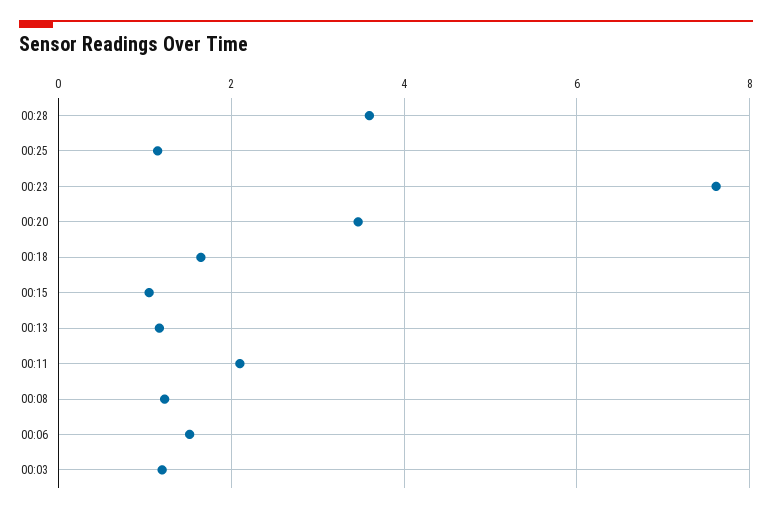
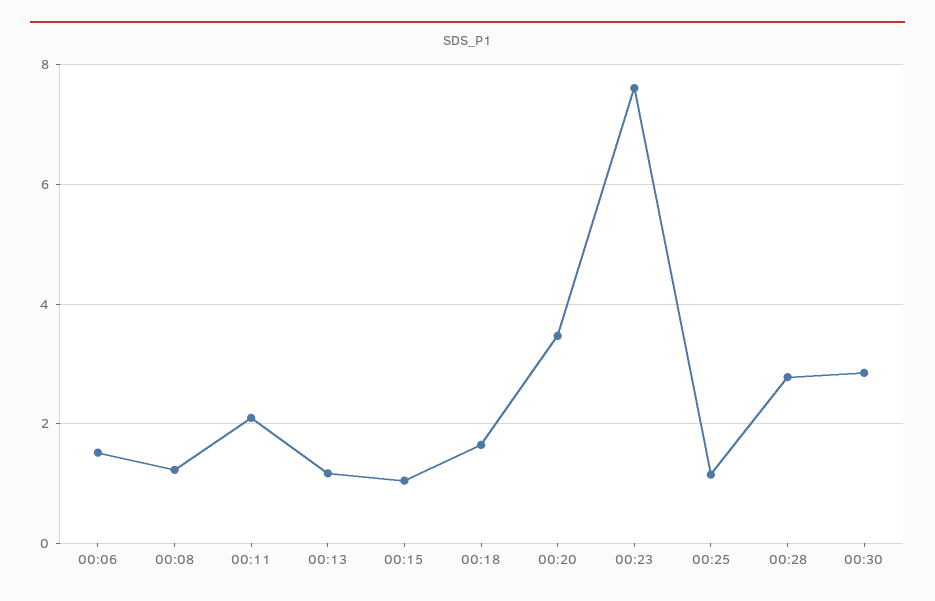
00:28: 3.6 -> 2.8
00:03: 1.2 -> none
00:30: none -> 2.8

